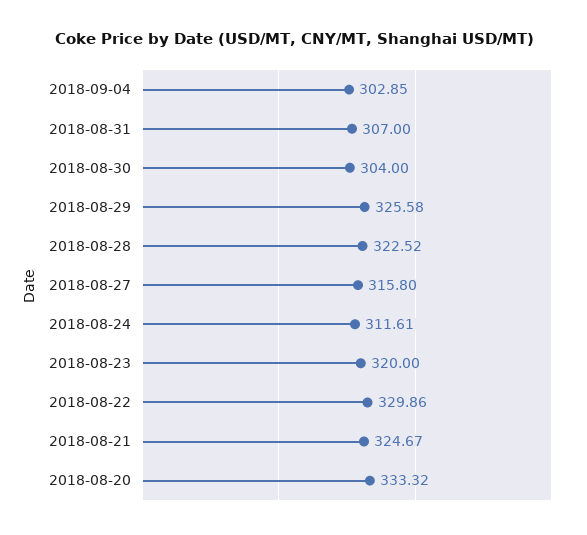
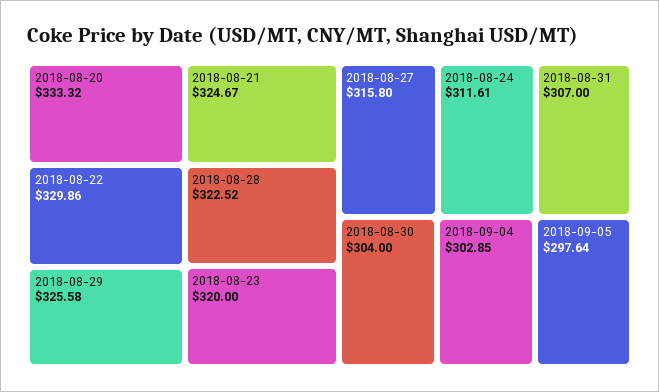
2018-09-05: none -> 297.64

